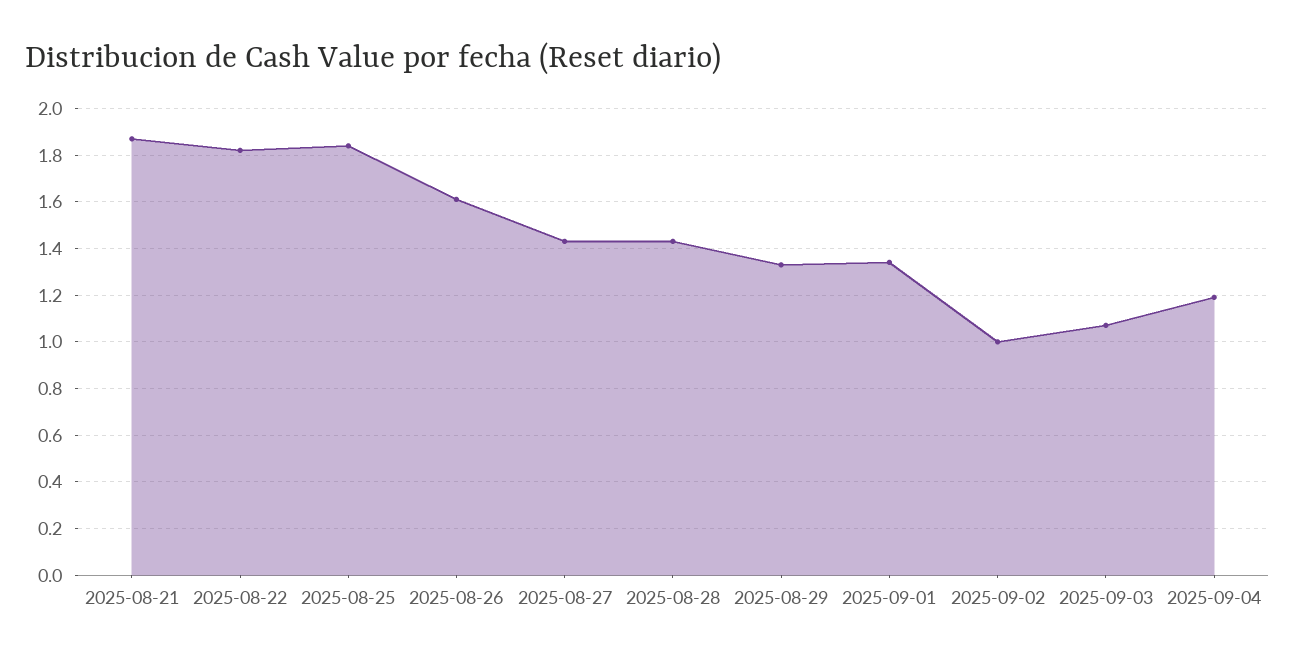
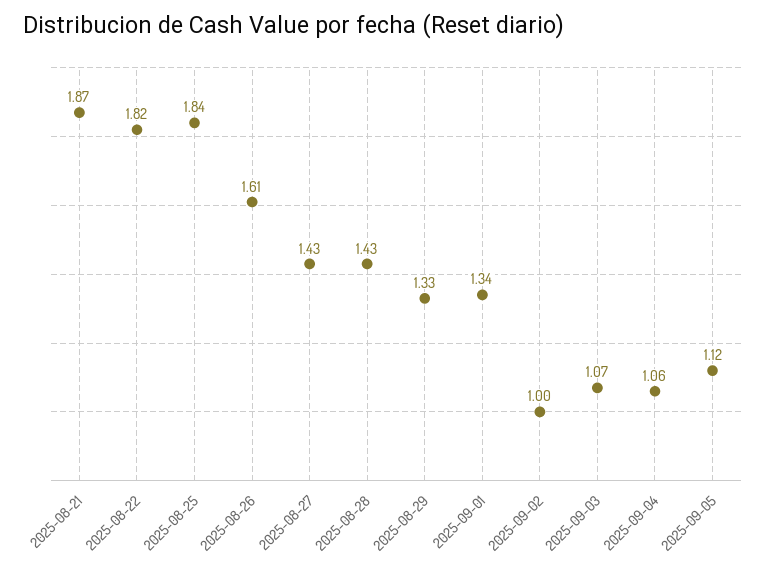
2025-09-04: 1.2 -> 1.06
2025-09-05: none -> 1.12

